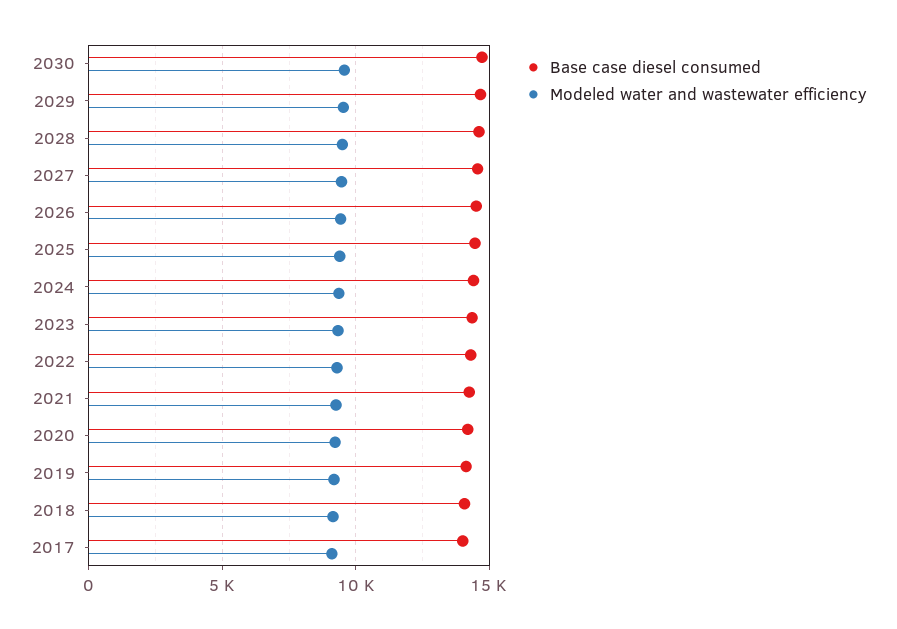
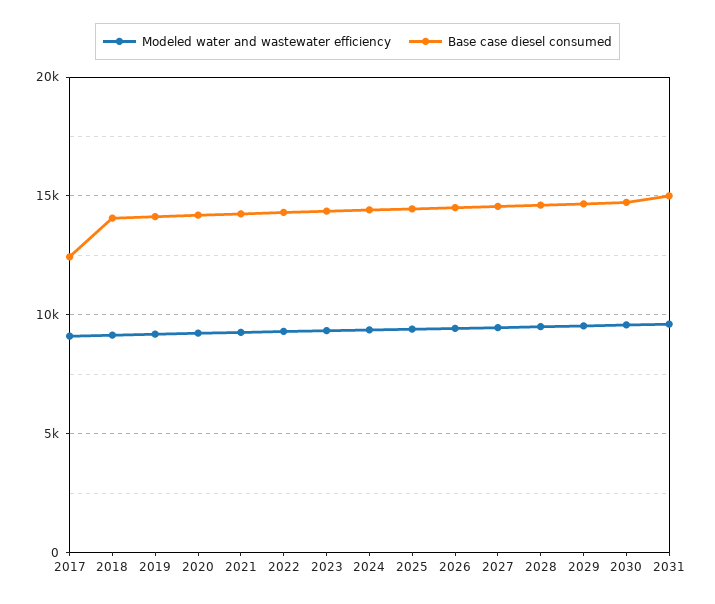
Base case diesel consumed, 2017: 14000 -> 12500
Modeled water and wastewater efficiency, 2031: none -> 9500
Base case diesel consumed, 2031: none -> 15000

